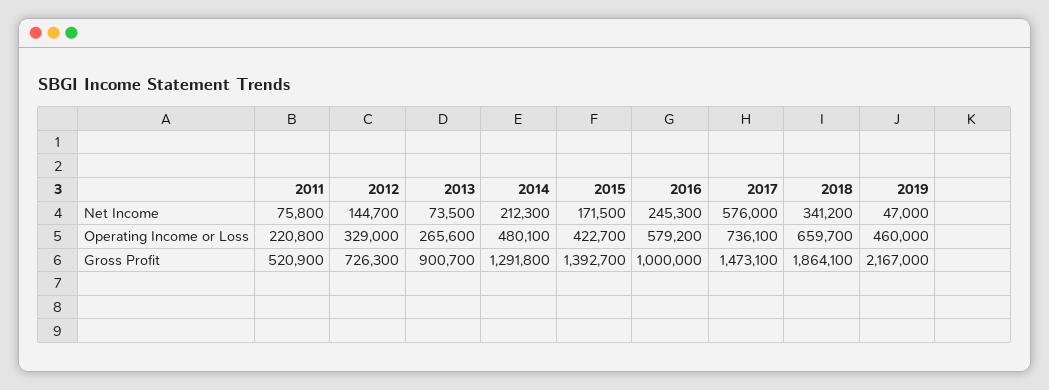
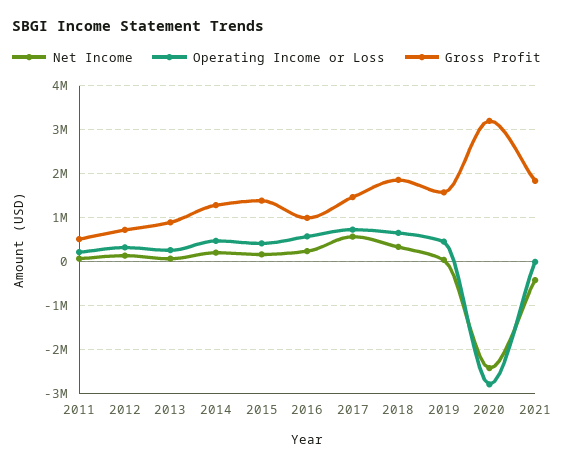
Gross Profit, 2019: 2167000 -> 1600000
Net Income, 2020: none -> -2400000
Operating Income or Loss, 2020: none -> -2800000
Gross Profit, 2020: none -> 3200000
Net Income, 2021: none -> -400000
Operating Income or Loss, 2021: none -> 0
Gross Profit, 2021: none -> 1800000

